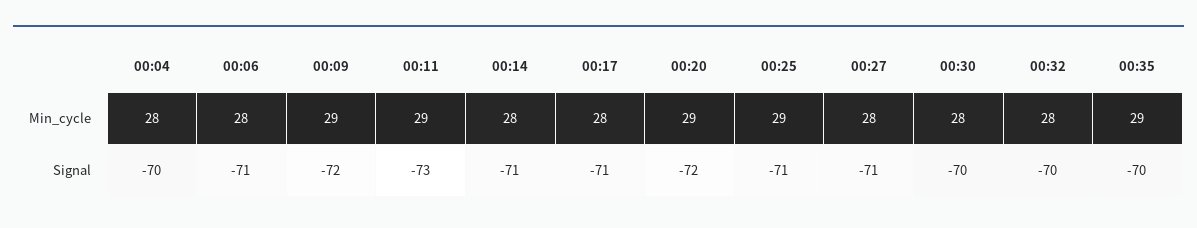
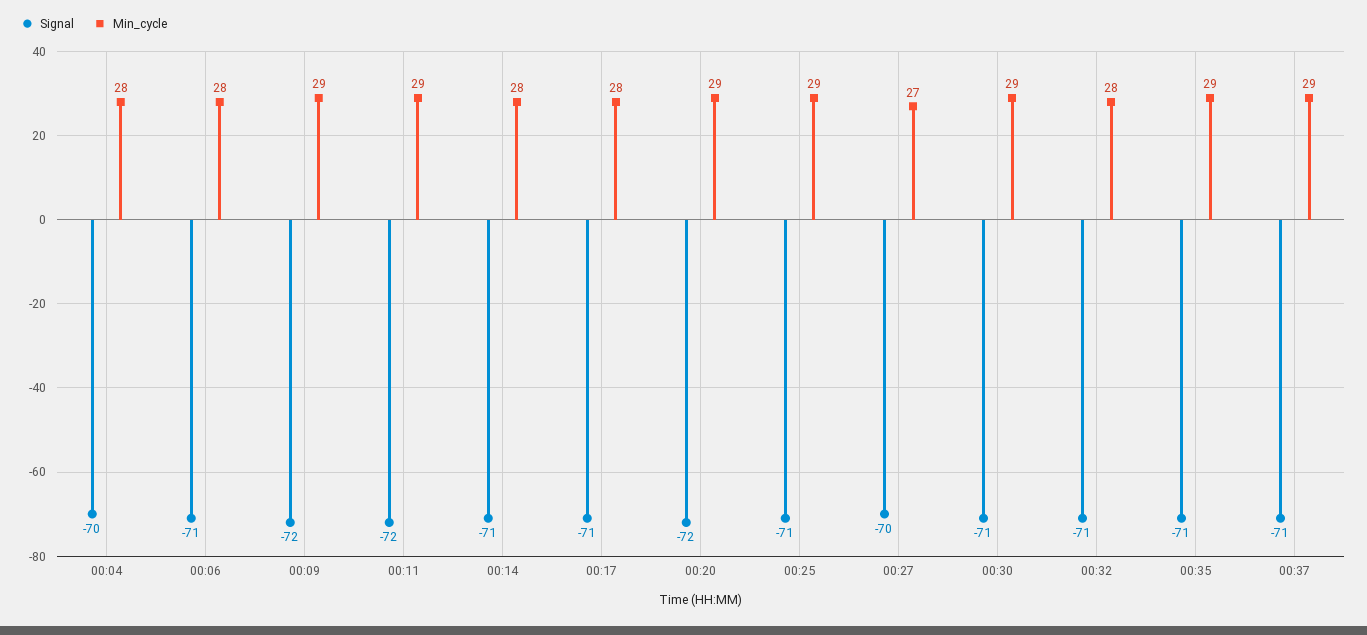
Min_cycle, 00:27: 28 -> 27
Min_cycle, 00:30: 28 -> 29
Signal, 00:11: -73 -> -72
Signal, 00:27: -71 -> -70
Signal, 00:30: -70 -> -71
Signal, 00:32: -70 -> -71
Signal, 00:35: -70 -> -71
Signal, 00:37: none -> -71
Min_cycle, 00:37: none -> 29

